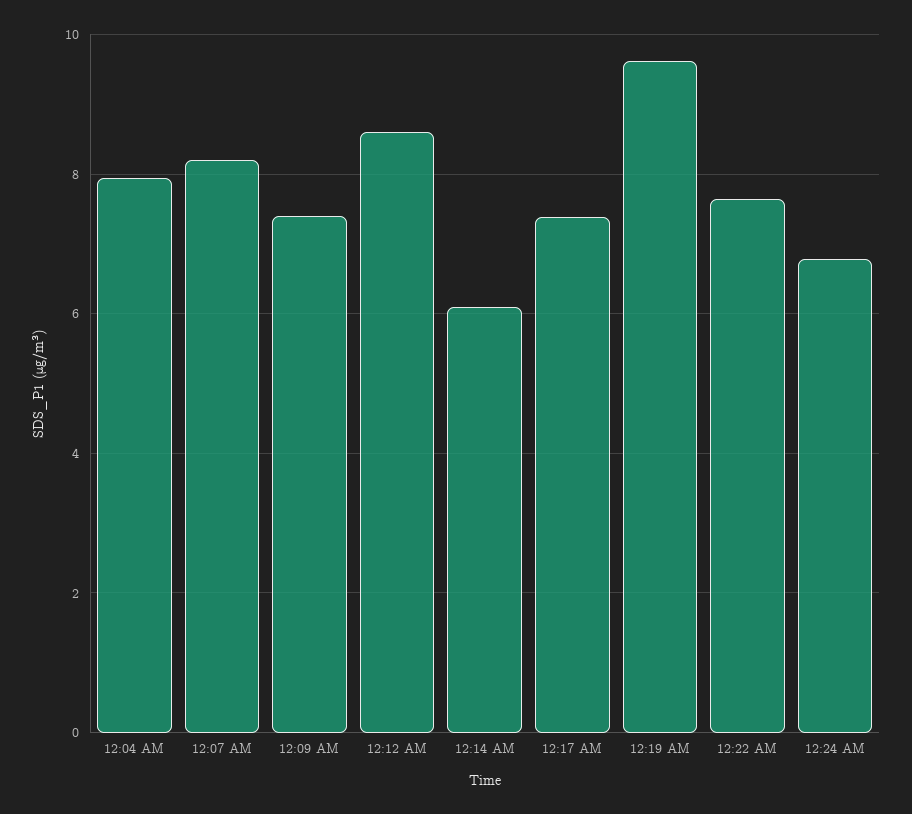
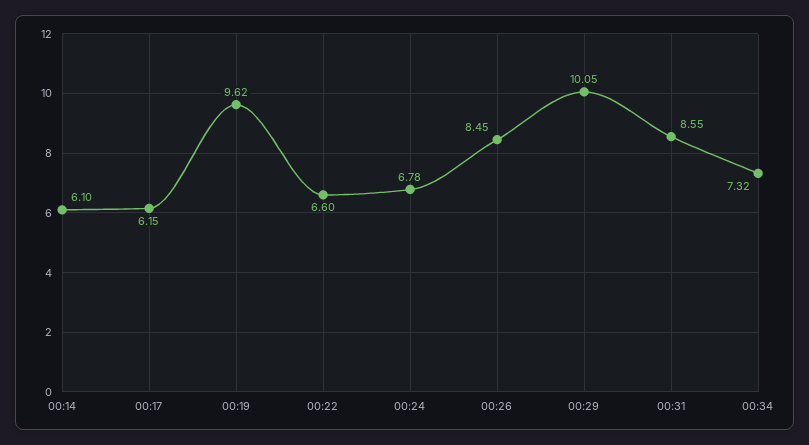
12:04 AM: 8 -> none
12:07 AM: 8.2 -> none
12:09 AM: 7.4 -> none
12:12 AM: 8.6 -> none
12:17 AM: 7.4 -> 6.15
12:22 AM: 7.6 -> 6.6
00:26: none -> 8.45
00:29: none -> 10.05
00:31: none -> 8.55
00:34: none -> 7.32

